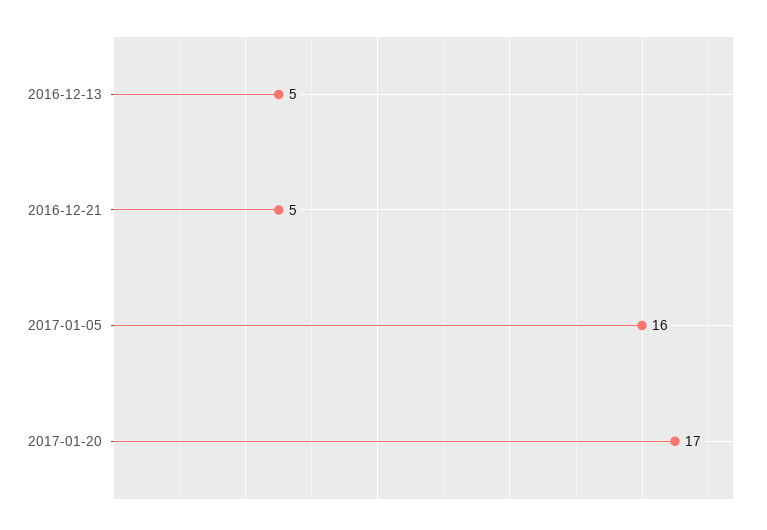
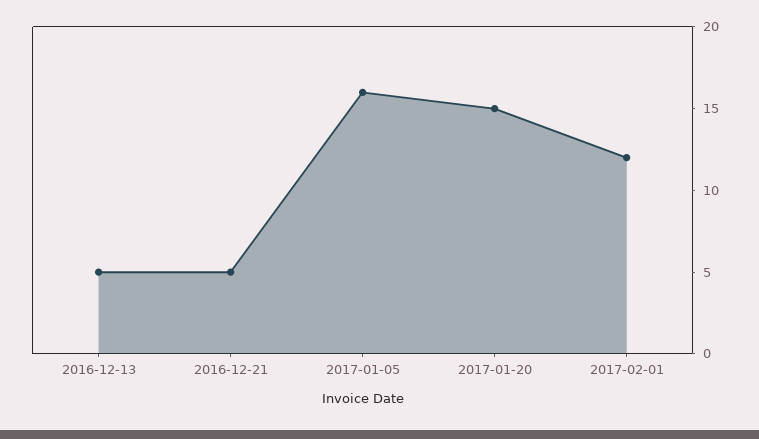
2017-01-20: 17 -> 15
2017-02-01: none -> 12

